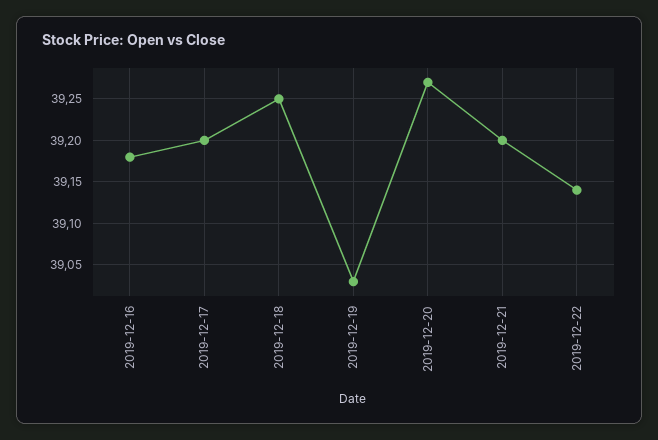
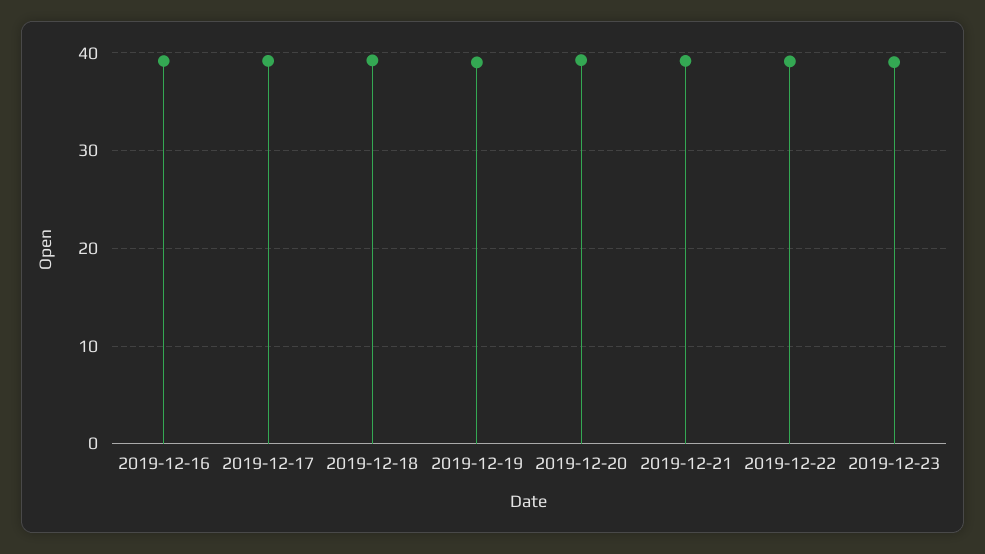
2019-12-23: none -> 39

